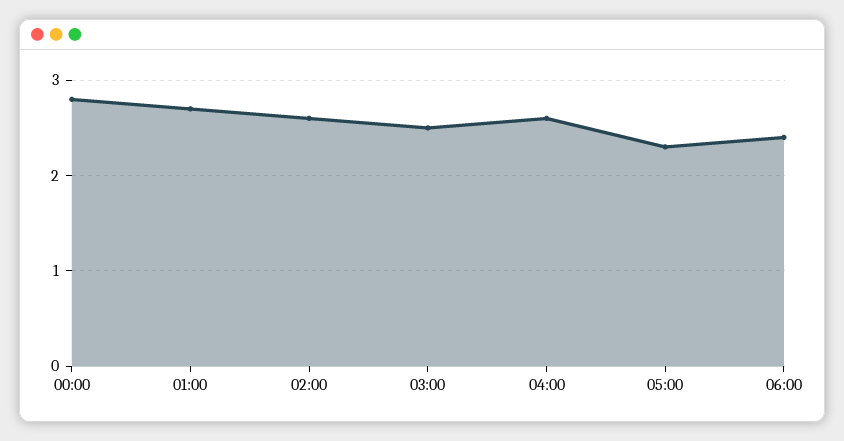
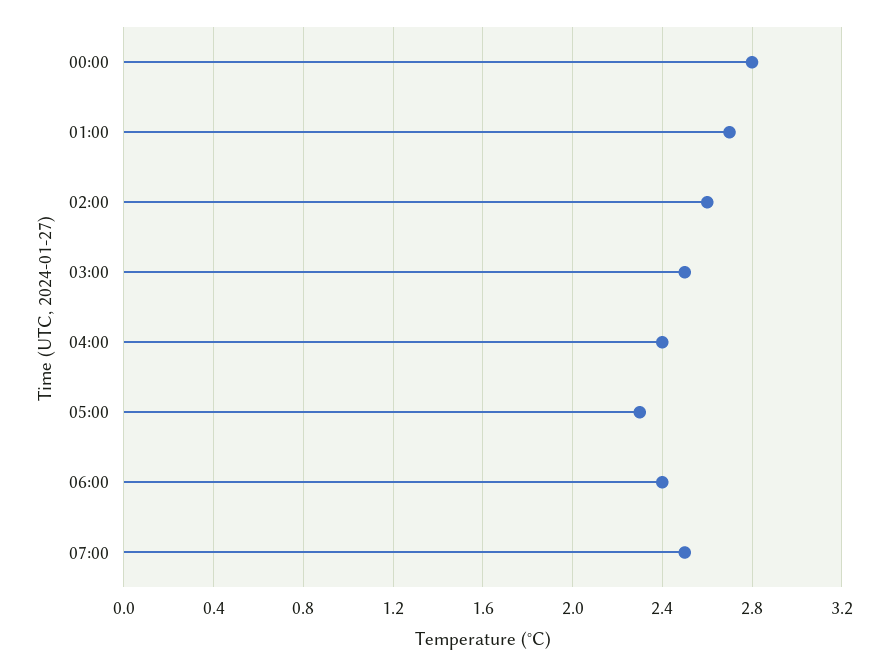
04:00: 2.6 -> 2.4
07:00: none -> 2.5

